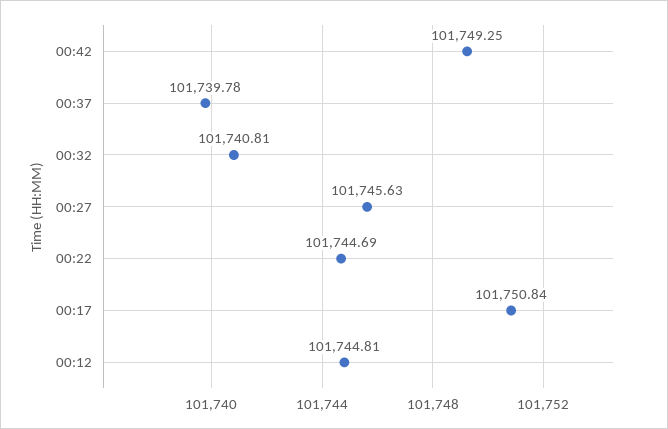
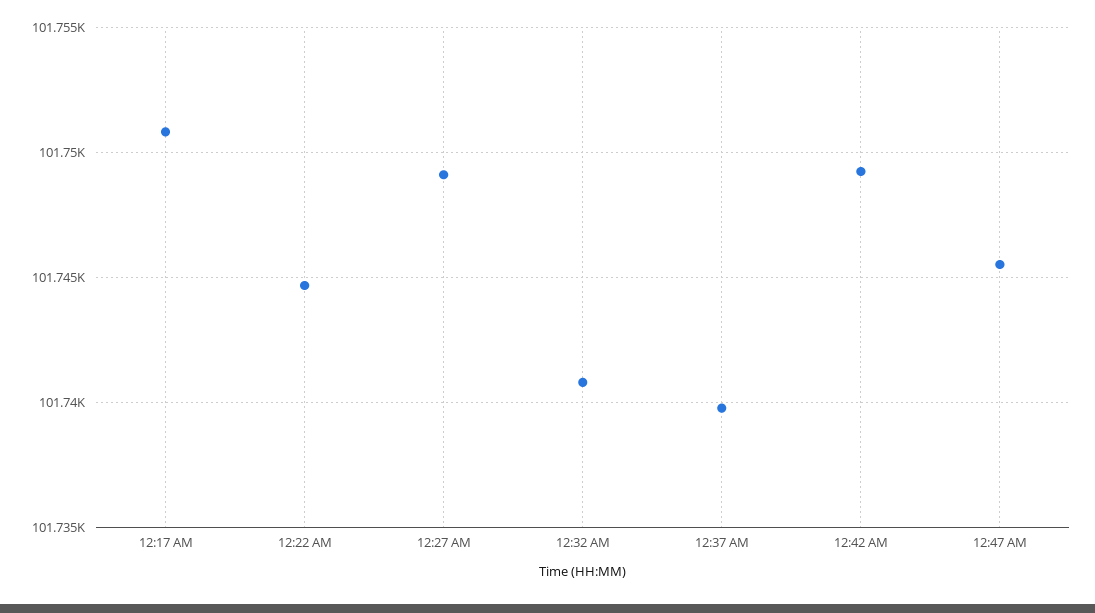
00:27: 101745.63 -> 101749
00:12: 101744.81 -> none
12:47 AM: none -> 101745.5

